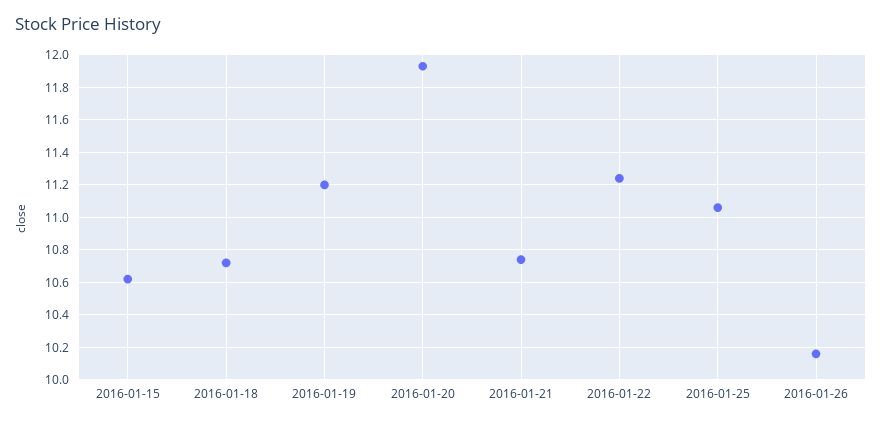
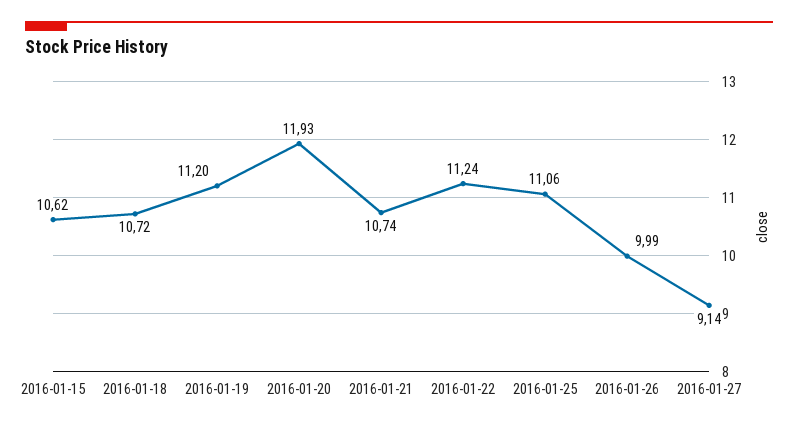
2016-01-26: 10.15 -> 9.99
2016-01-27: none -> 9.14

